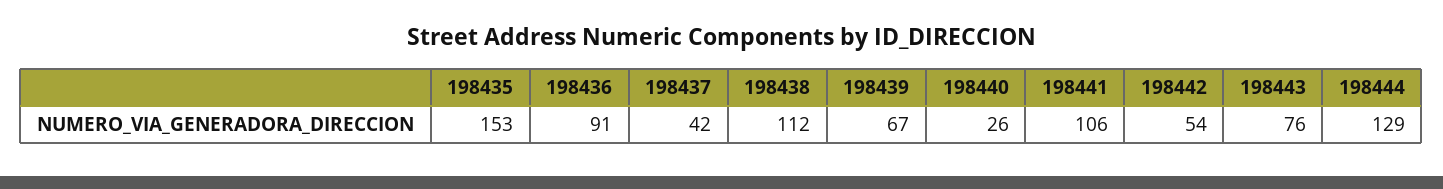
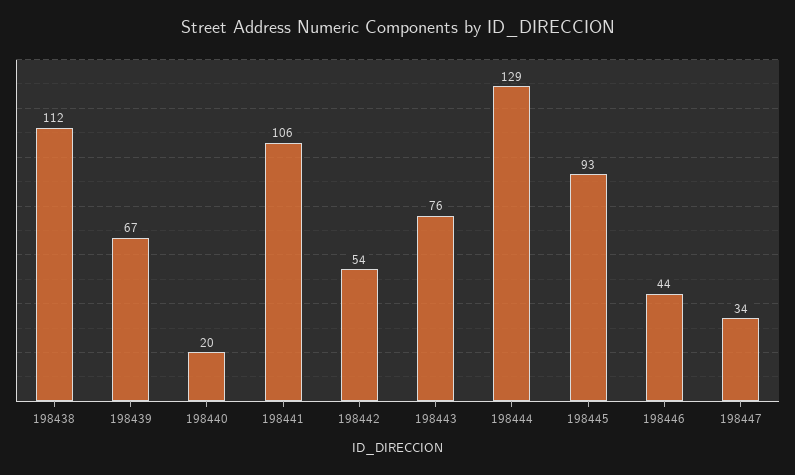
198435: 153 -> none
198436: 91 -> none
198437: 42 -> none
198440: 26 -> 20
198445: none -> 93
198446: none -> 44
198447: none -> 34

